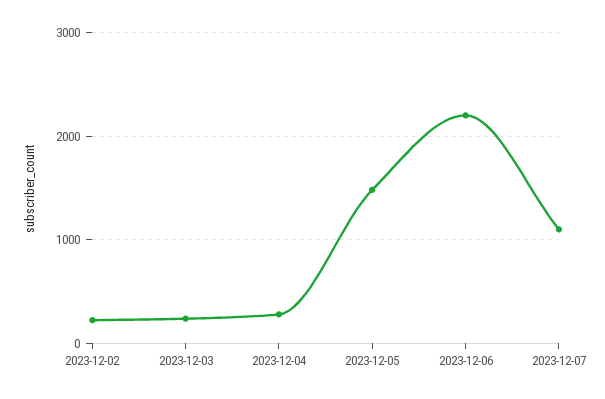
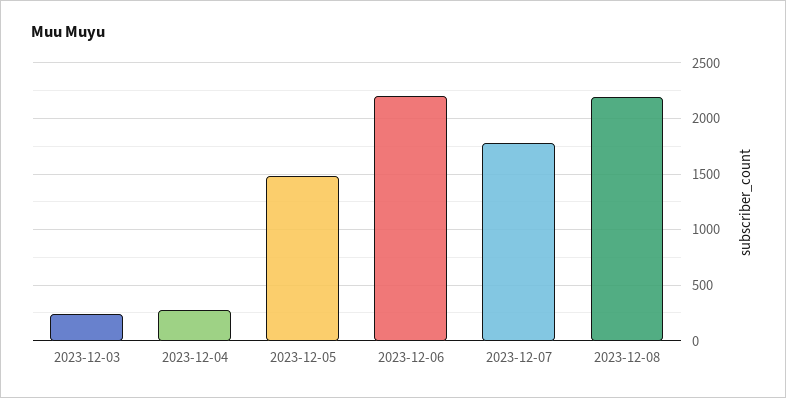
2023-12-02: 200 -> none
2023-12-07: 1100 -> 1800
2023-12-08: none -> 2200

